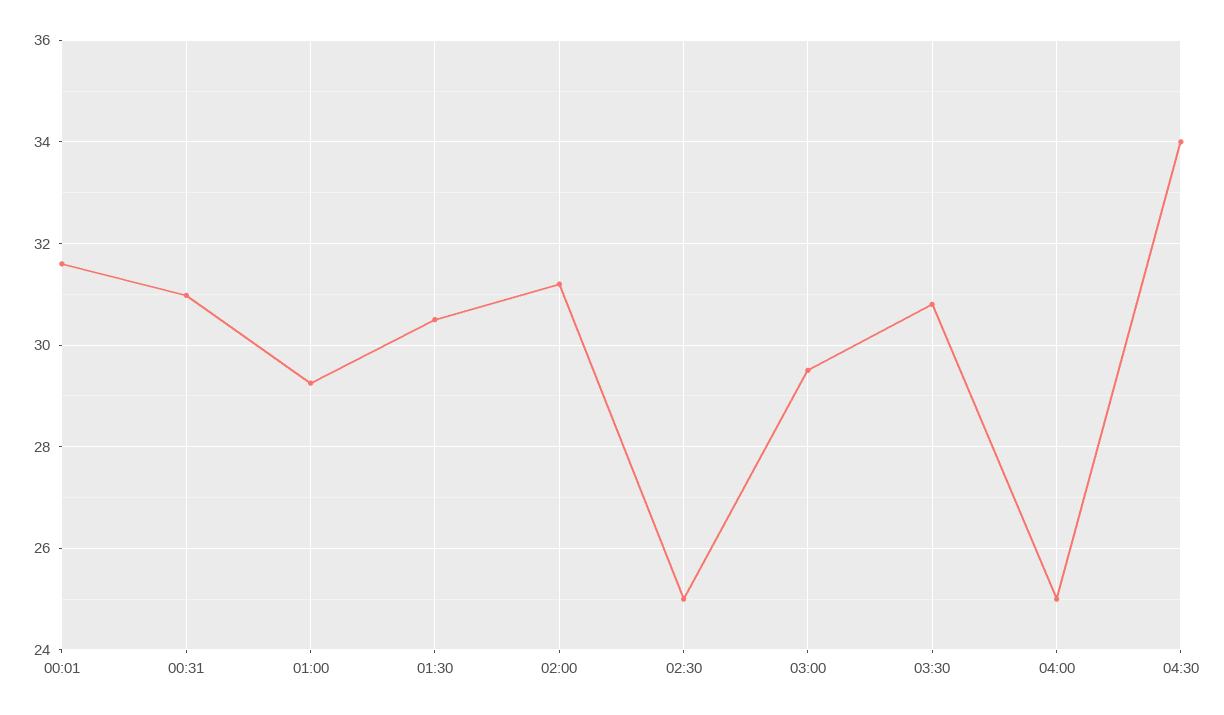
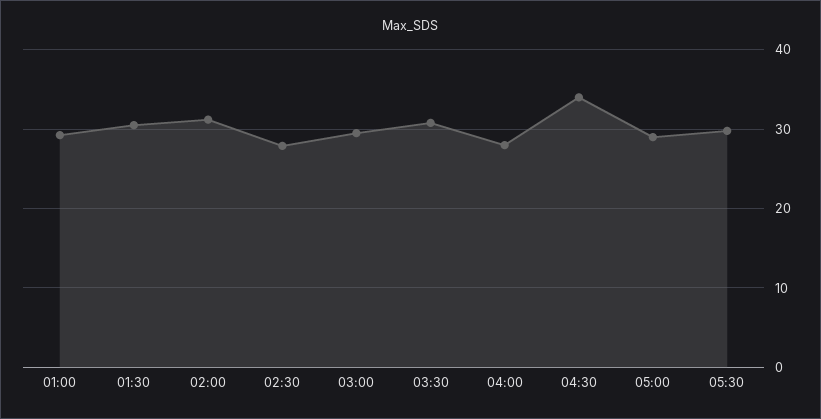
00:01: 31.6 -> none
00:31: 31 -> none
02:30: 25 -> 28
04:00: 25 -> 28
05:00: none -> 29
05:30: none -> 30

